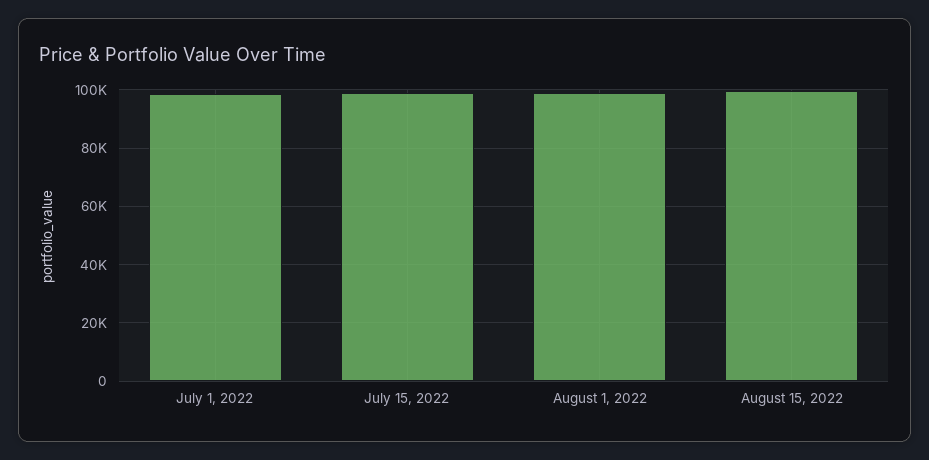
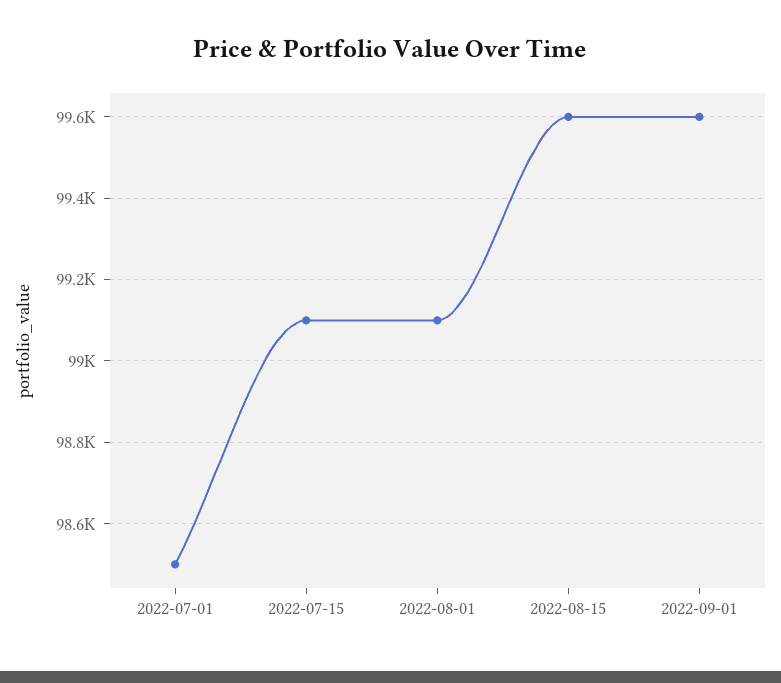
2022-09-01: none -> 99600

